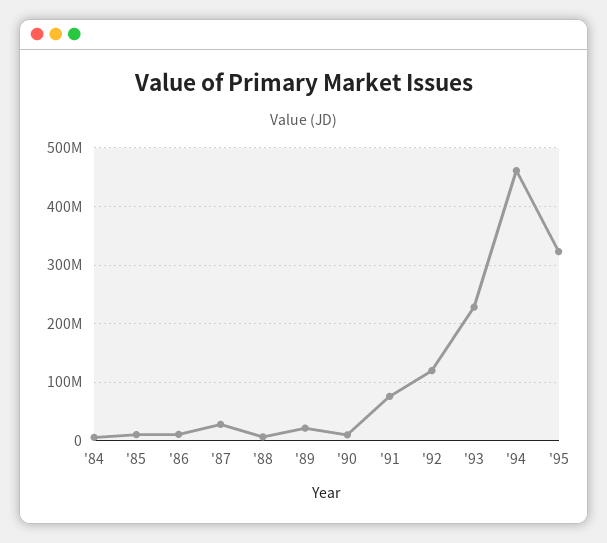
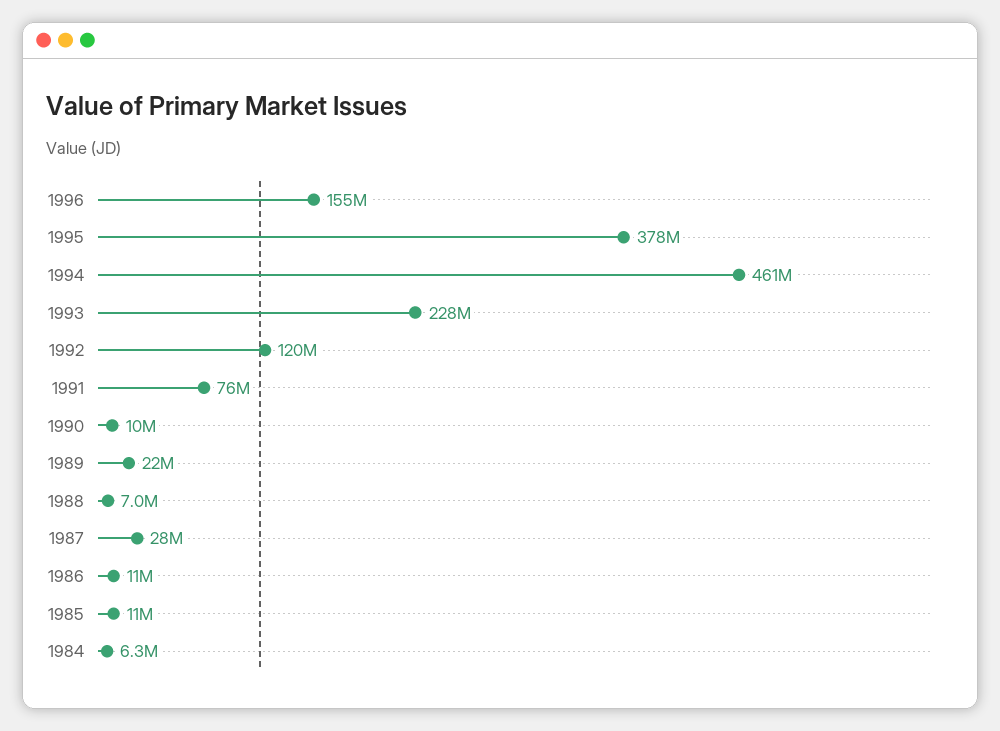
'95: 320000000 -> 378000000
1996: none -> 155000000

